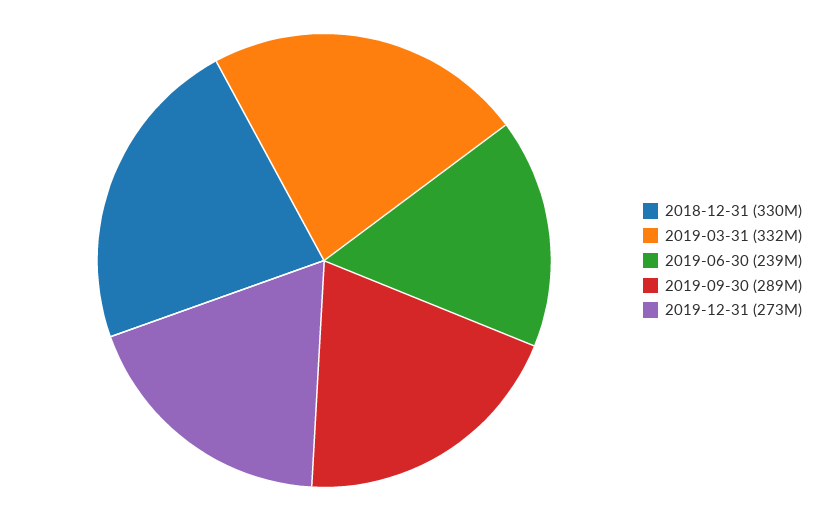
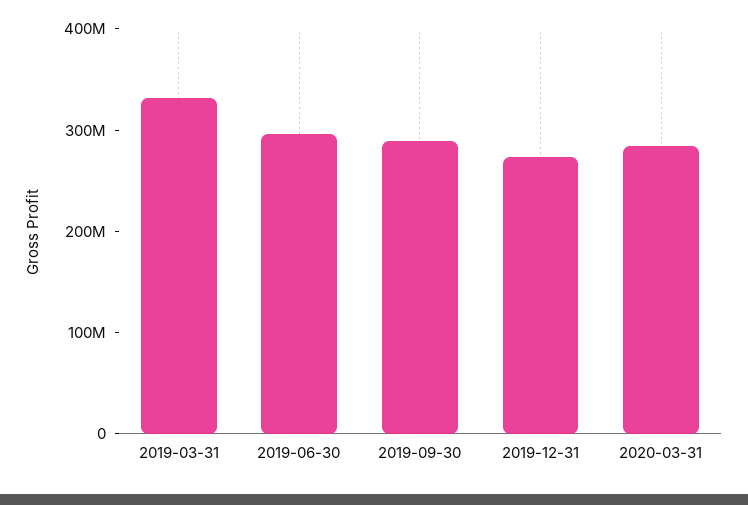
2018-12-31: 330000000 -> none
2019-06-30: 239000000 -> 300000000
2020-03-31: none -> 280000000

